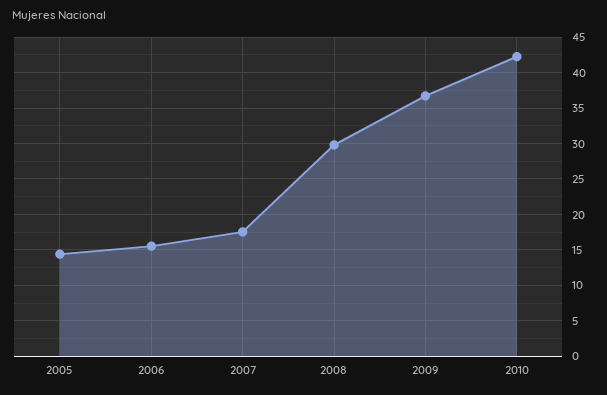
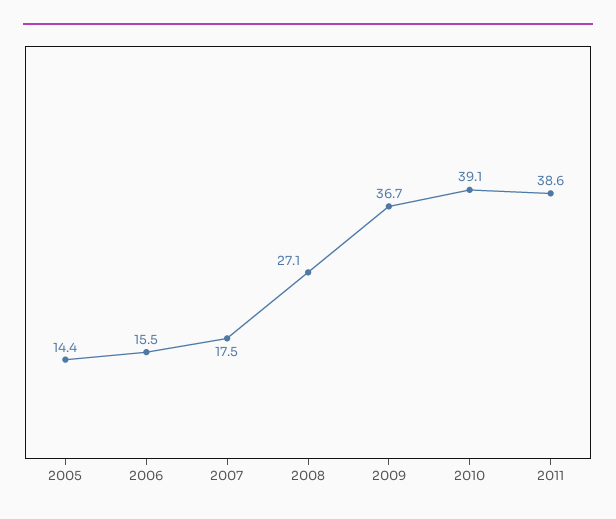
2008: 30 -> 27.1
2010: 42 -> 39.1
2011: none -> 38.6

